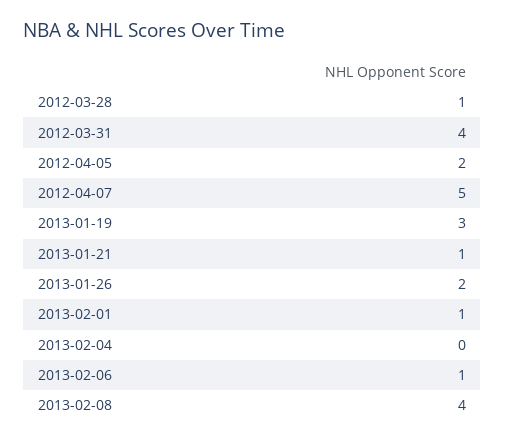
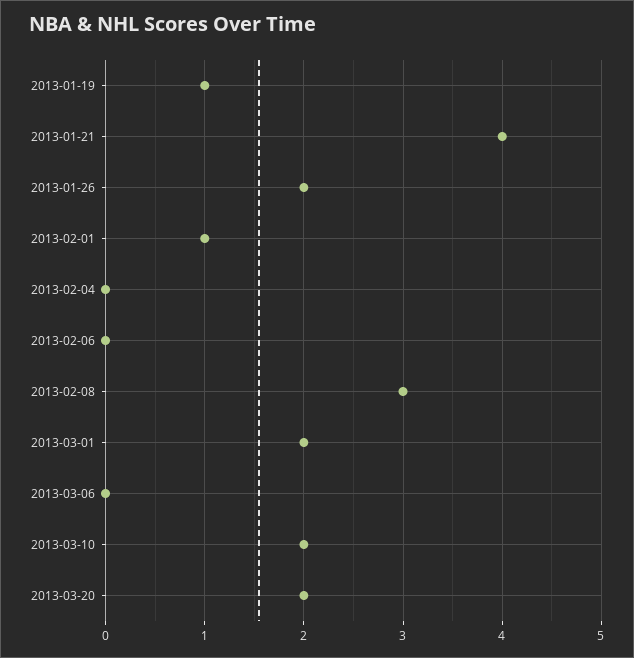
2012-03-28: 1 -> none
2012-03-31: 4 -> none
2012-04-05: 2 -> none
2012-04-07: 5 -> none
2013-01-19: 3 -> 1
2013-01-21: 1 -> 4
2013-02-06: 1 -> 0
2013-02-08: 4 -> 3
2013-03-01: none -> 2
2013-03-06: none -> 0
2013-03-10: none -> 2
2013-03-20: none -> 2

